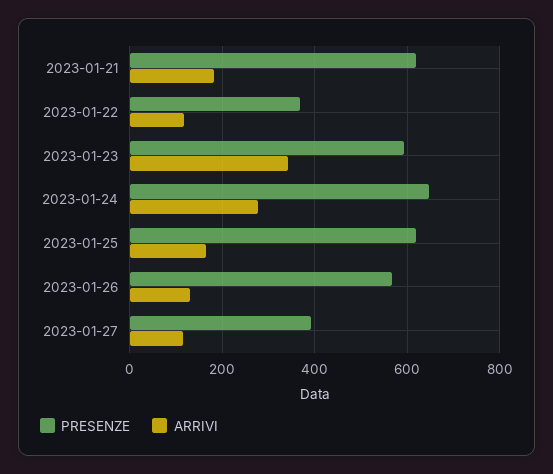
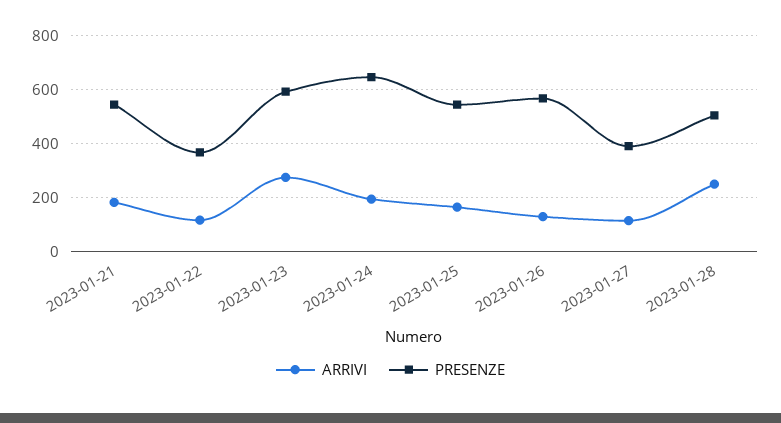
PRESENZE, 2023-01-21: 620 -> 550
ARRIVI, 2023-01-23: 340 -> 275
ARRIVI, 2023-01-24: 280 -> 200
PRESENZE, 2023-01-25: 620 -> 550
ARRIVI, 2023-01-28: none -> 250
PRESENZE, 2023-01-28: none -> 500

